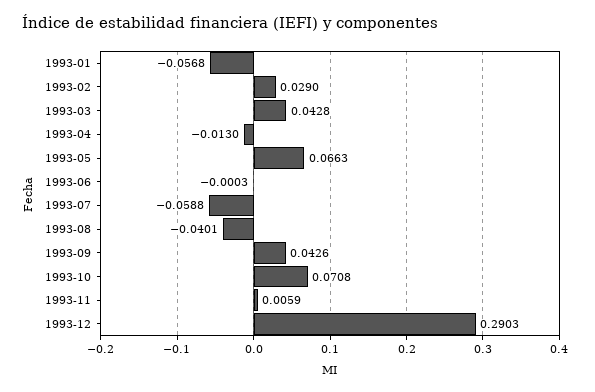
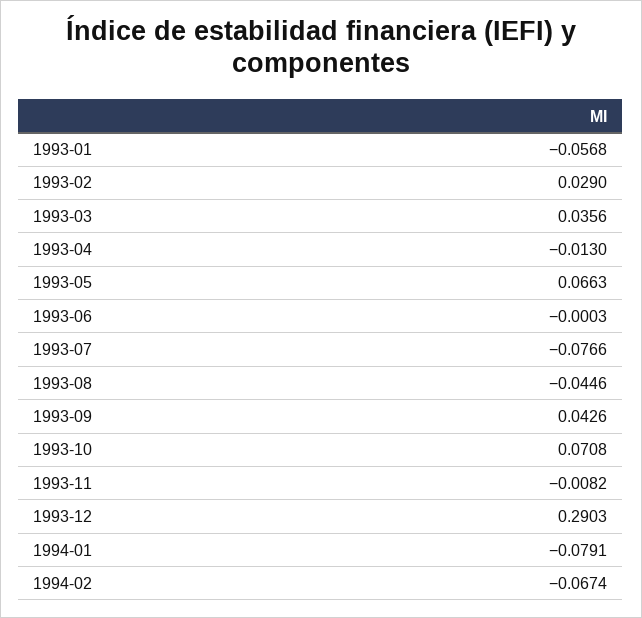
1993-03: 0.0428 -> 0.0356
1993-07: -0.0588 -> -0.0766
1993-08: -0.0401 -> -0.0446
1993-11: 0.0059 -> -0.0082
1994-01: none -> -0.0791
1994-02: none -> -0.0674

